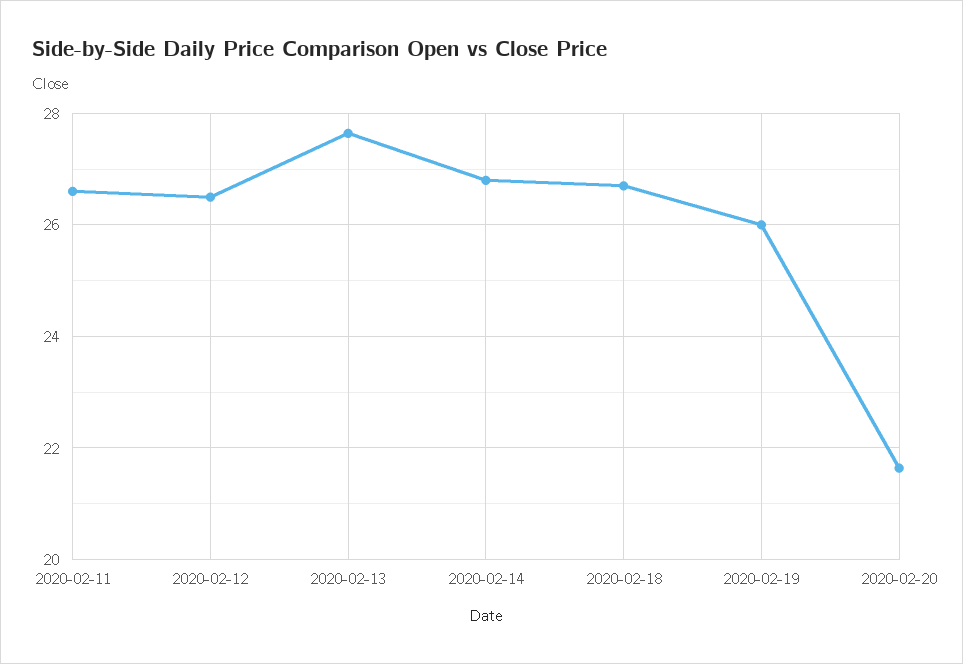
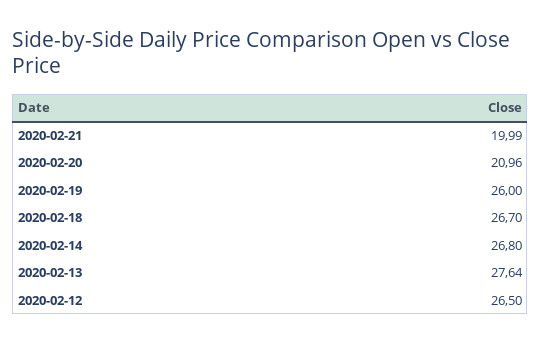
2020-02-11: 26.6 -> none
2020-02-20: 21.6 -> 20.96
2020-02-21: none -> 19.99

